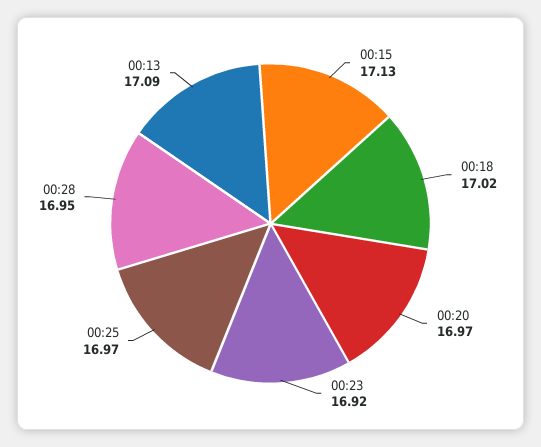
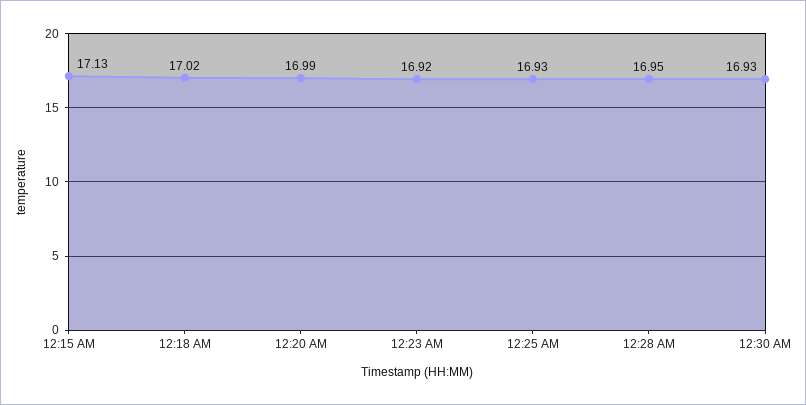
00:20: 16.97 -> 16.99
00:25: 16.97 -> 16.93
00:13: 17.09 -> none
12:30 AM: none -> 16.93

